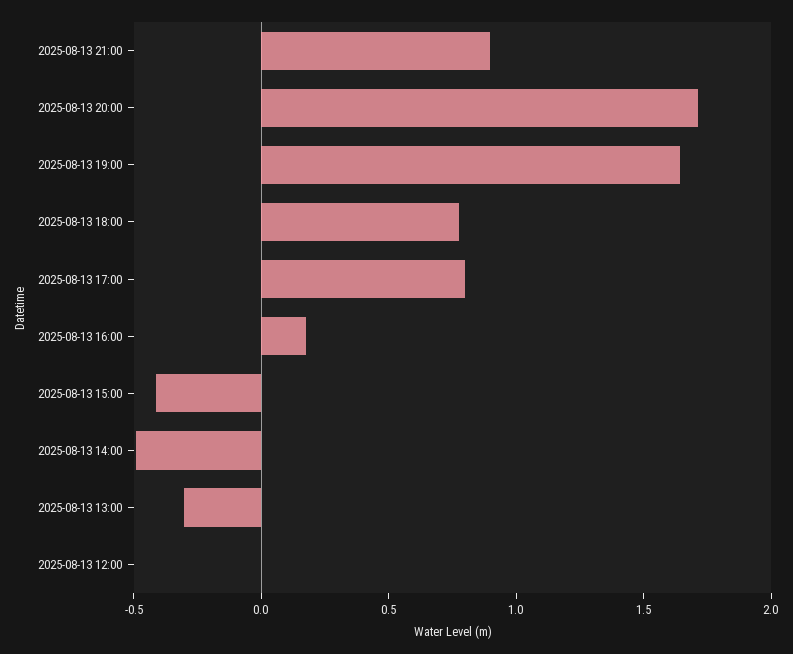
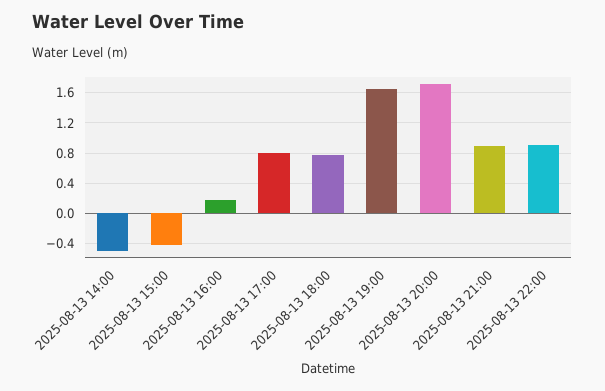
2025-08-13 13:00: -0.3 -> none
2025-08-13 12:00: 0 -> none
2025-08-13 22:00: none -> 0.9

